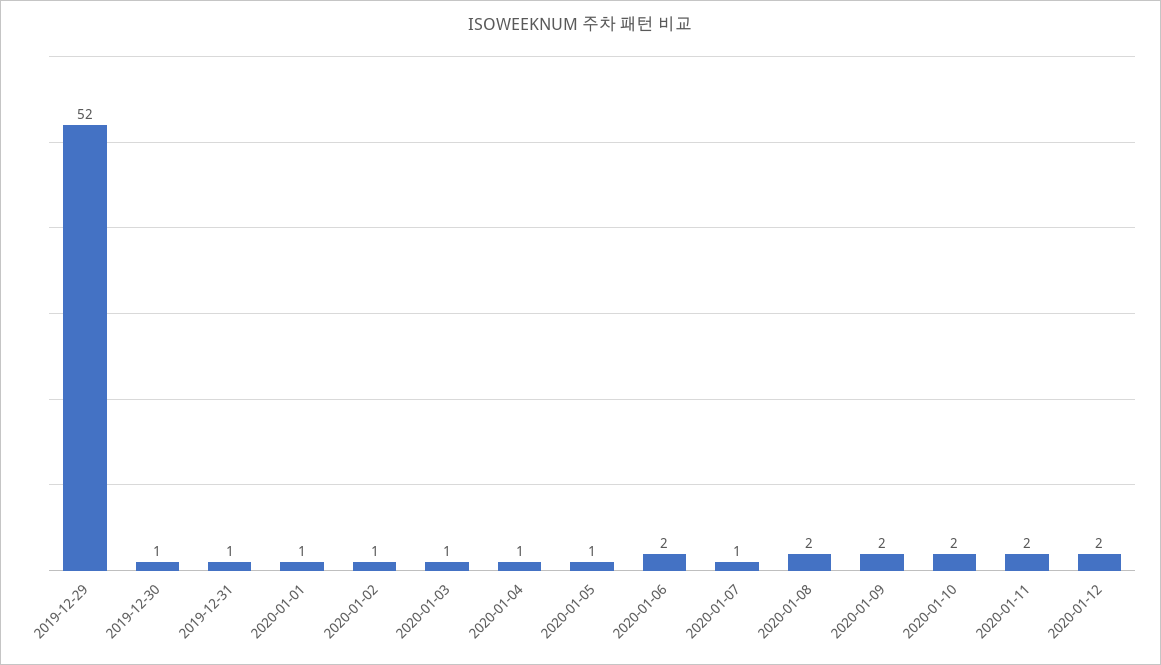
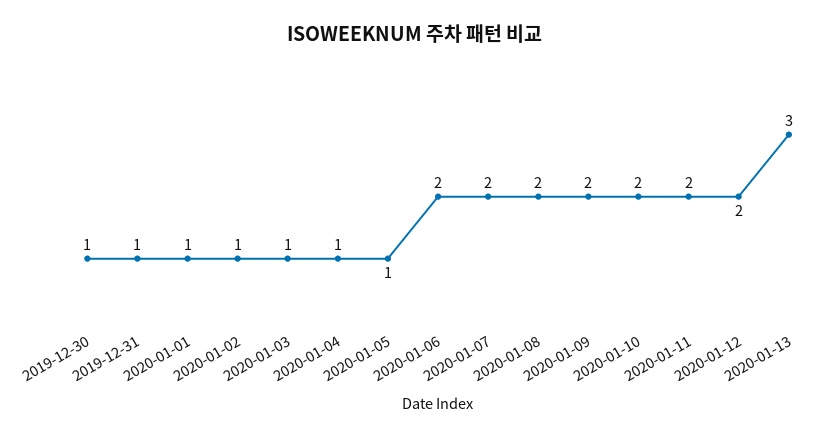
2019-12-29: 52 -> none
2020-01-07: 1 -> 2
2020-01-13: none -> 3

